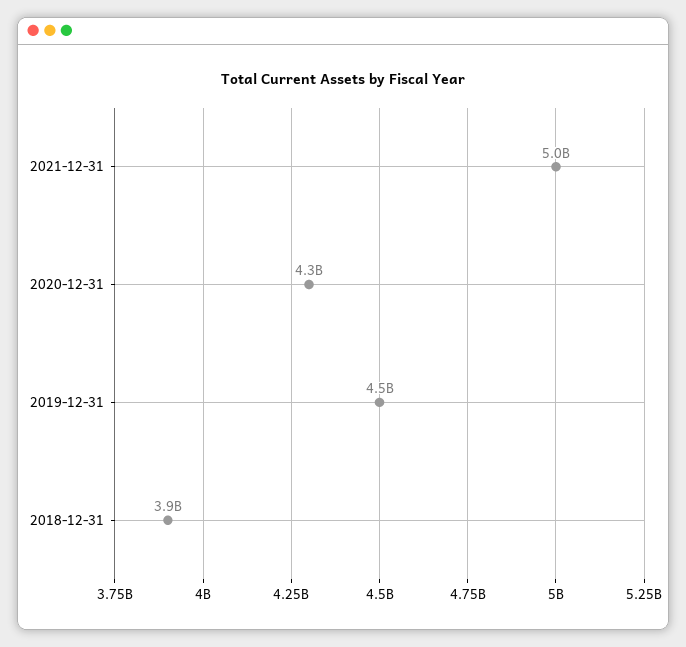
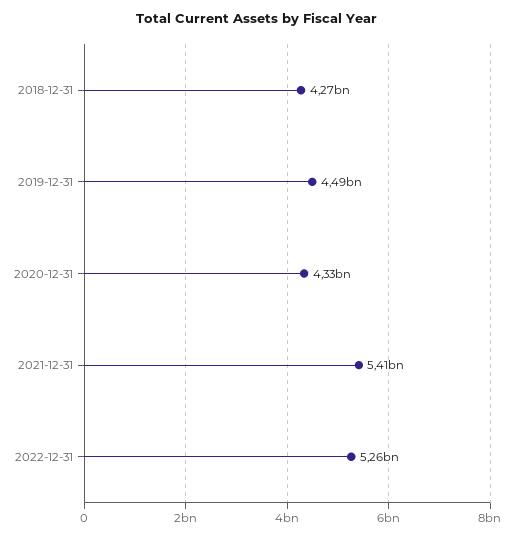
2021-12-31: 5000000000 -> 5410000000
2018-12-31: 3900000000 -> 4270000000
2022-12-31: none -> 5260000000

